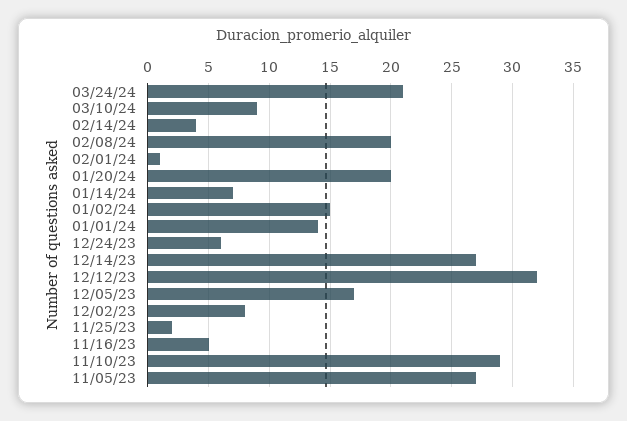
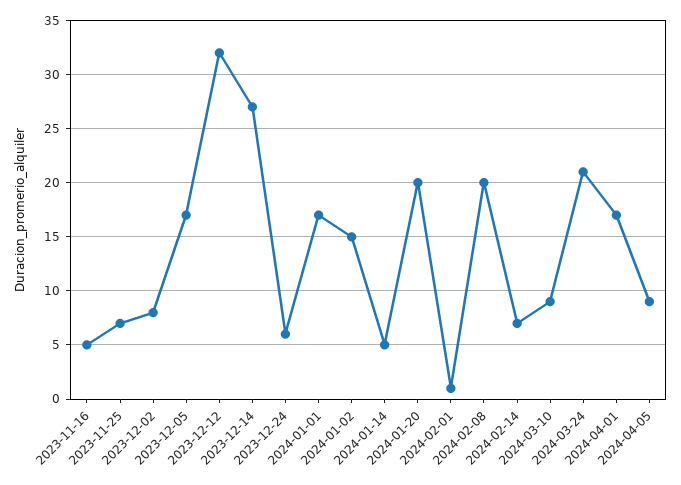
02/14/24: 4 -> 7
01/14/24: 7 -> 5
01/01/24: 14 -> 17
11/25/23: 2 -> 7
11/10/23: 29 -> none
11/05/23: 27 -> none
2024-04-01: none -> 17
2024-04-05: none -> 9

